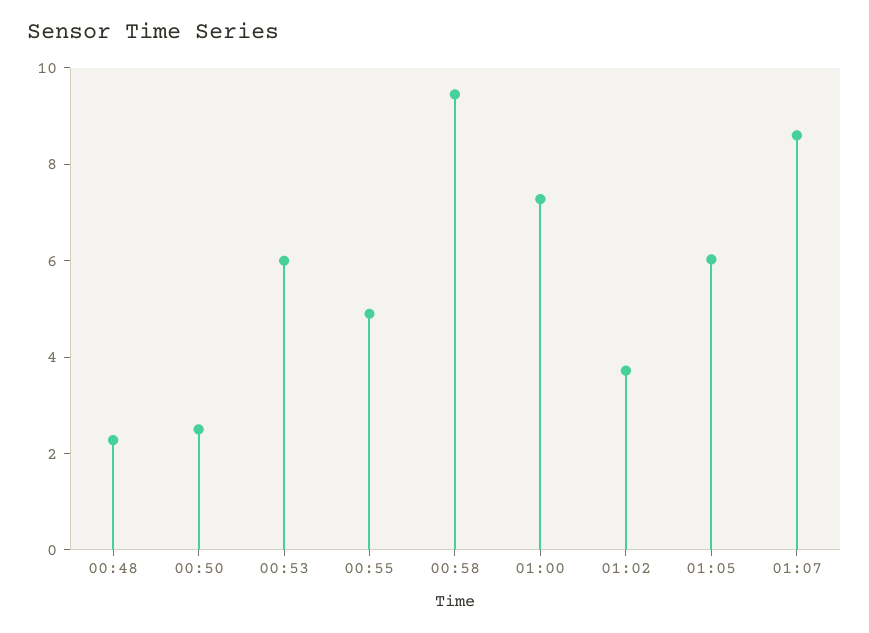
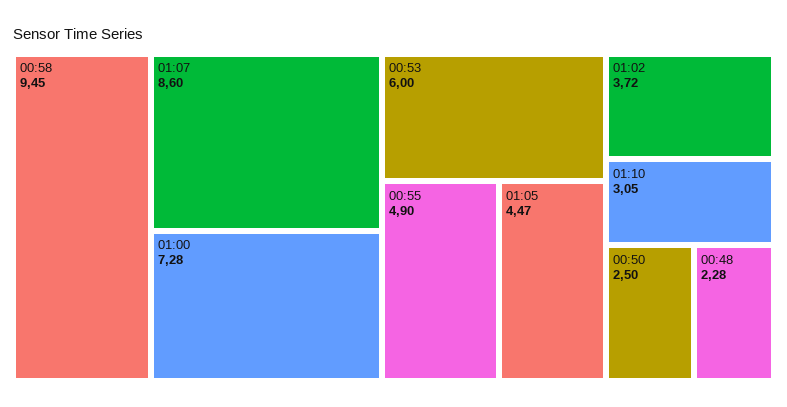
01:05: 6 -> 4.47
01:10: none -> 3.05

